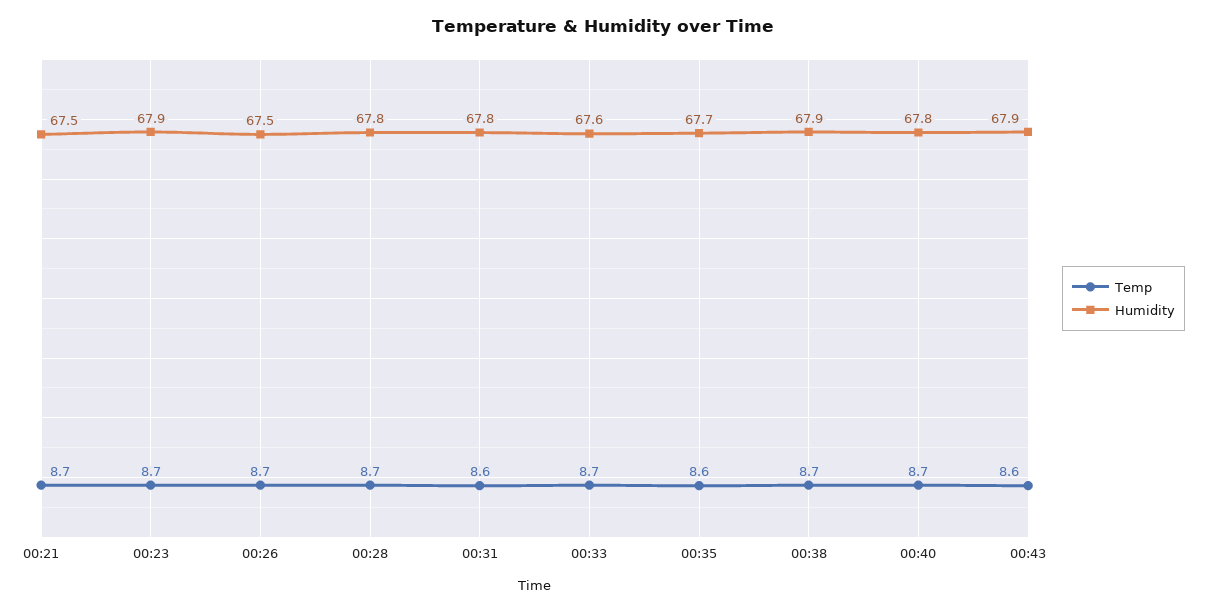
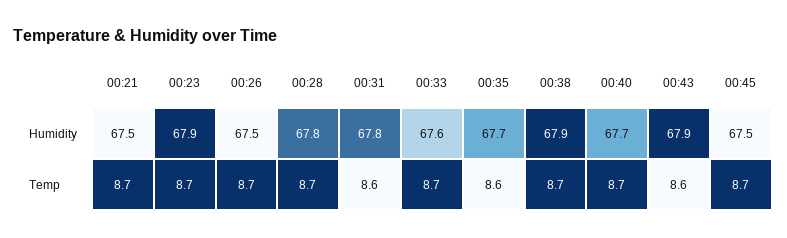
Humidity, 00:40: 67.8 -> 67.7
Humidity, 00:45: none -> 67.5
Temp, 00:45: none -> 8.7

